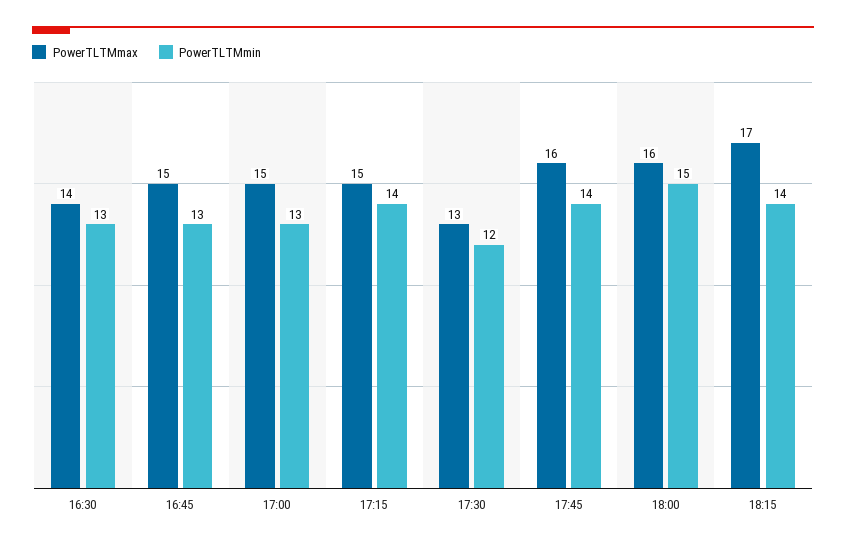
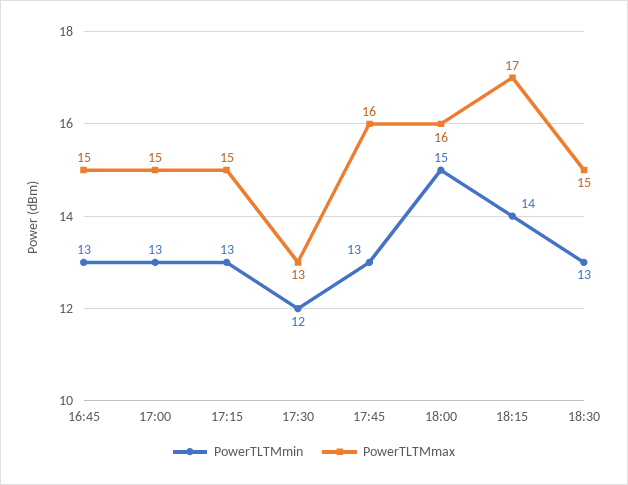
PowerTLTMmax, 16:30: 14 -> none
PowerTLTMmin, 16:30: 13 -> none
PowerTLTMmin, 17:15: 14 -> 13
PowerTLTMmin, 17:45: 14 -> 13
PowerTLTMmin, 18:30: none -> 13
PowerTLTMmax, 18:30: none -> 15

